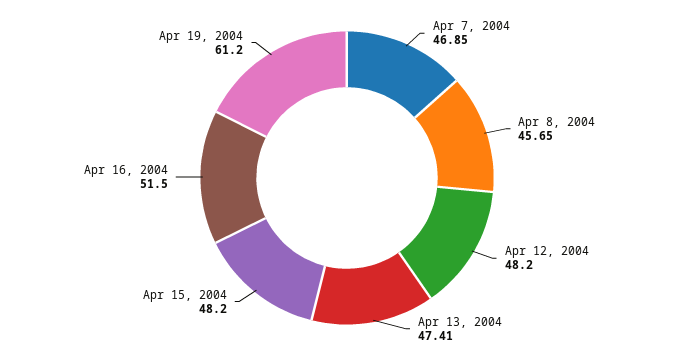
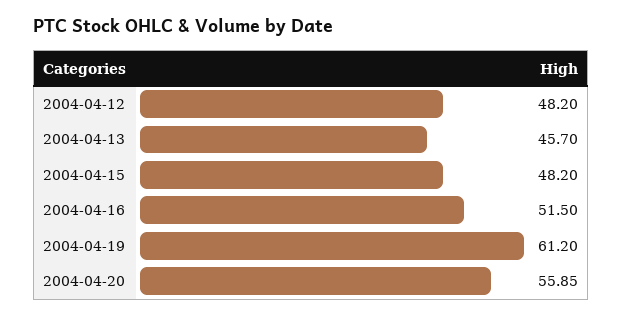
Apr 7, 2004: 46.85 -> none
Apr 8, 2004: 45.65 -> none
Apr 13, 2004: 47.41 -> 45.7
2004-04-20: none -> 55.85

